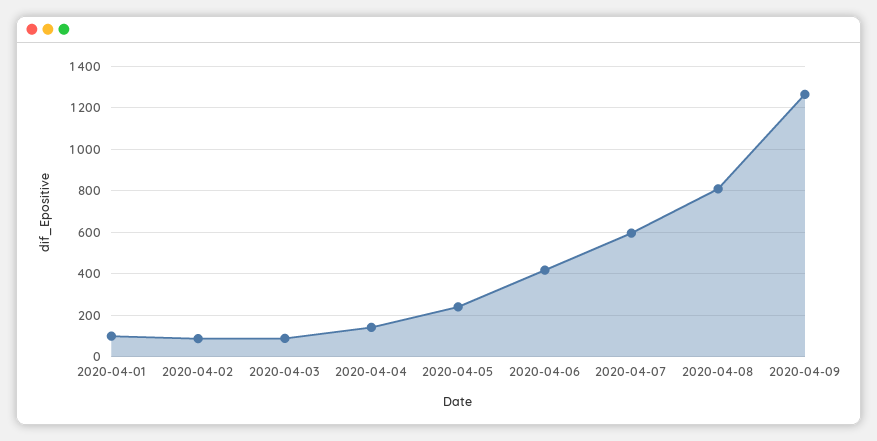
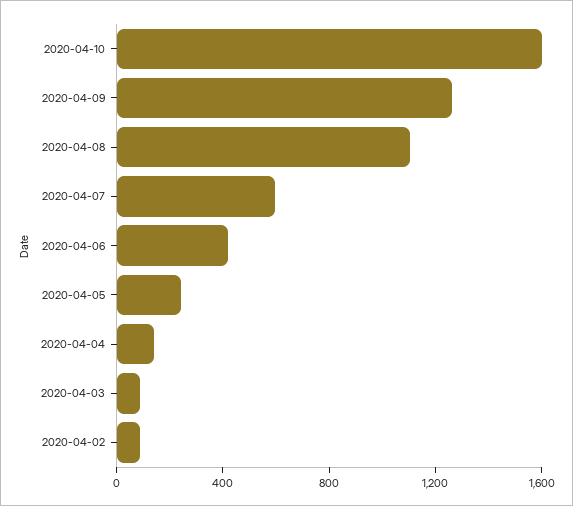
2020-04-01: 100 -> none
2020-04-08: 800 -> 1100
2020-04-10: none -> 1600

